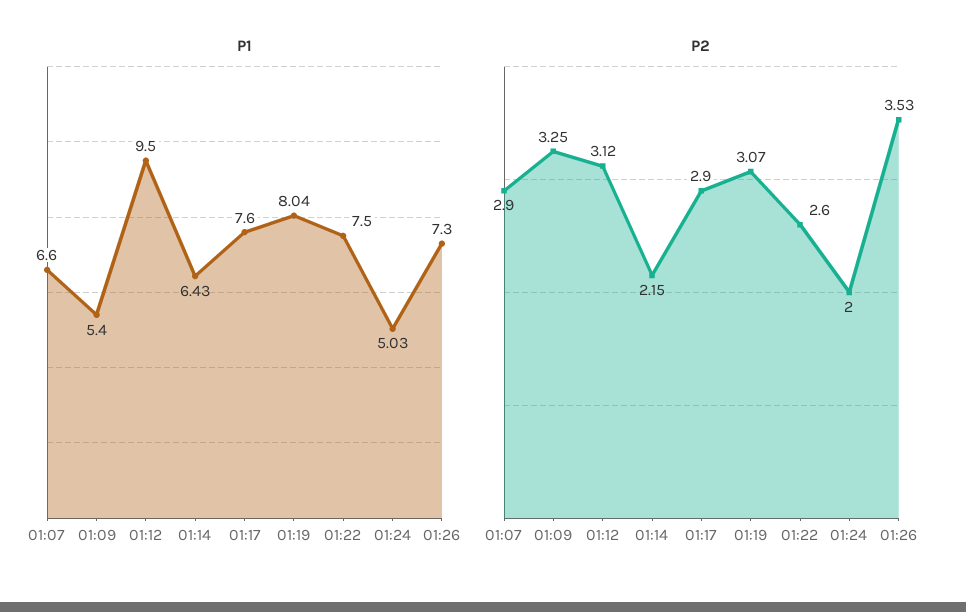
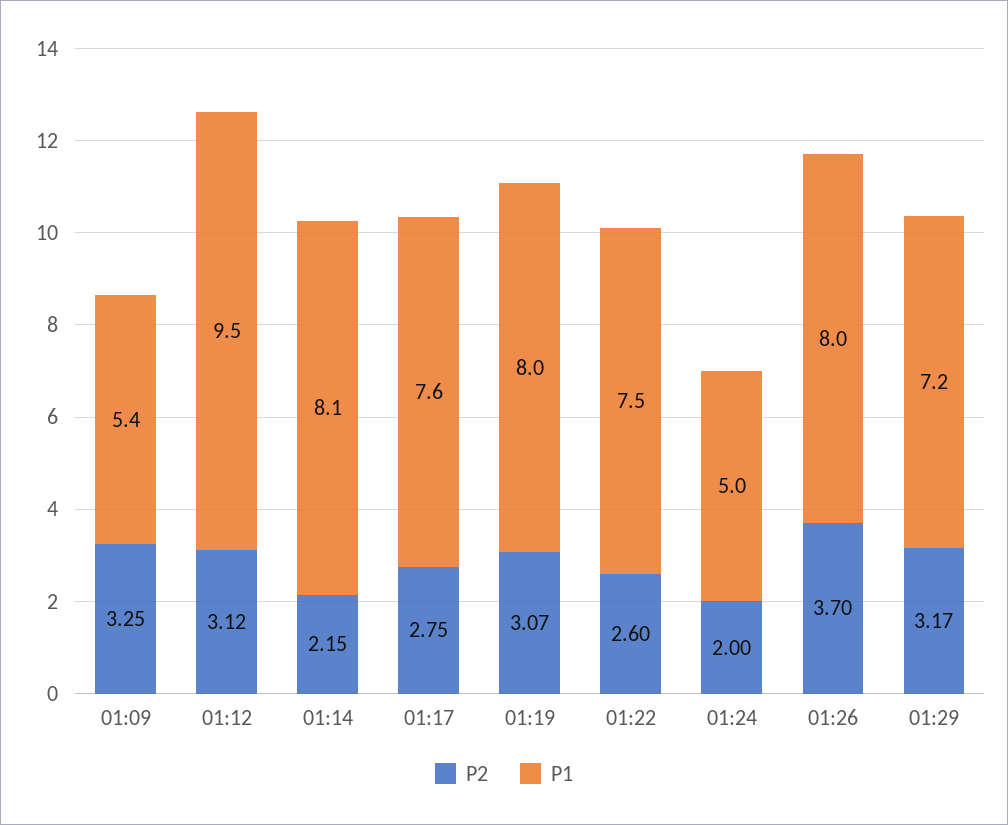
P1, 01:07: 6.6 -> none
P1, 01:14: 6.43 -> 8.1
P1, 01:26: 7.3 -> 8
P2, 01:07: 2.9 -> none
P2, 01:17: 2.9 -> 2.75
P2, 01:26: 3.53 -> 3.7
P2, 01:29: none -> 3.17
P1, 01:29: none -> 7.2

